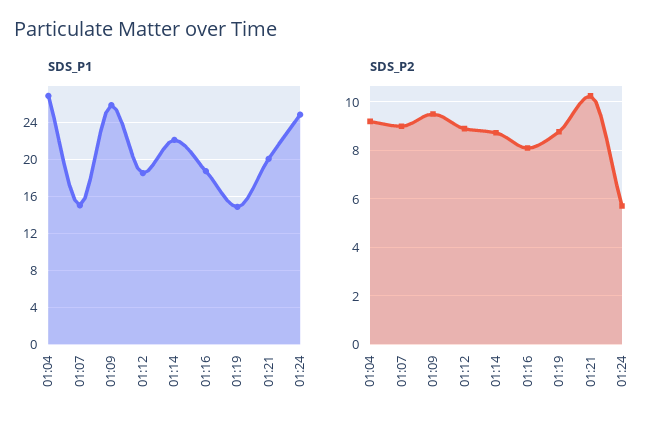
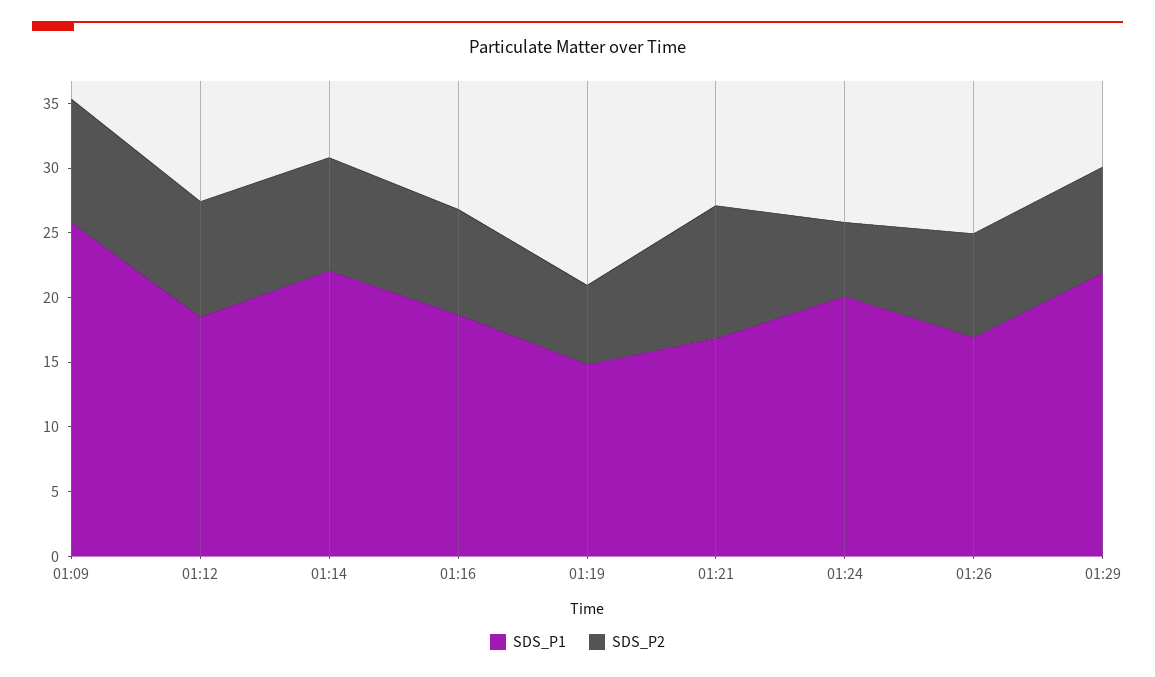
SDS_P1, 01:04: 27 -> none
SDS_P1, 01:07: 15 -> none
SDS_P1, 01:21: 20 -> 17
SDS_P1, 01:24: 25 -> 20
SDS_P2, 01:04: 9.25 -> none
SDS_P2, 01:07: 9 -> none
SDS_P2, 01:19: 8.75 -> 6
SDS_P1, 01:26: none -> 17
SDS_P2, 01:26: none -> 8
SDS_P1, 01:29: none -> 22
SDS_P2, 01:29: none -> 8

